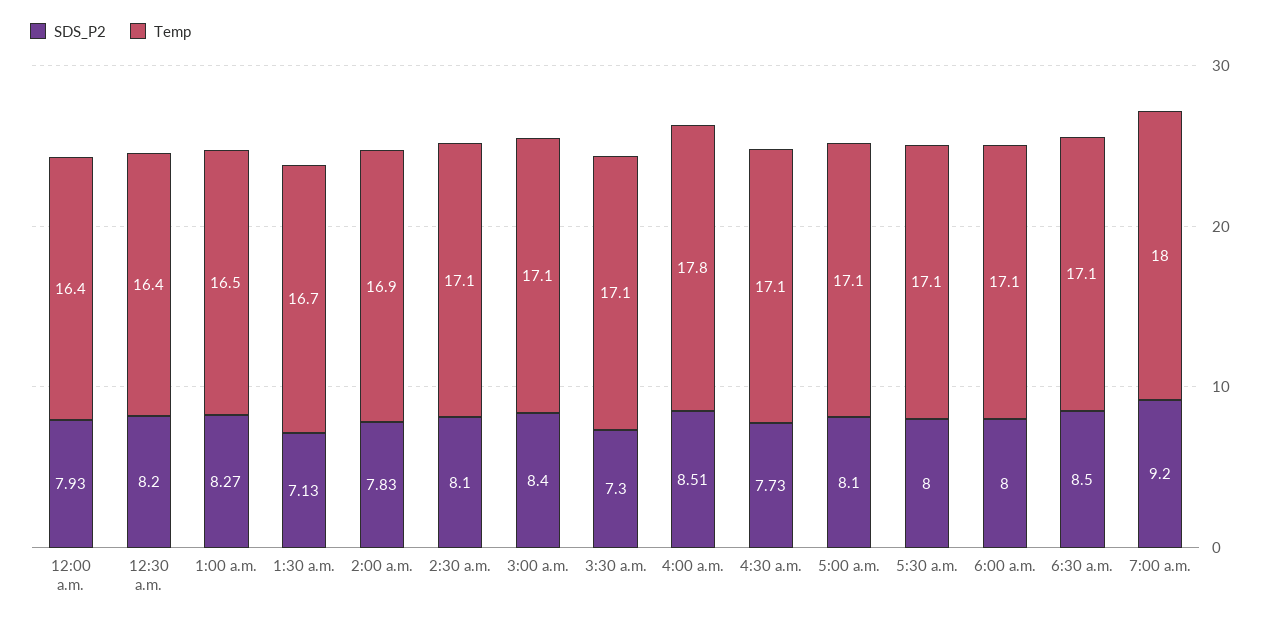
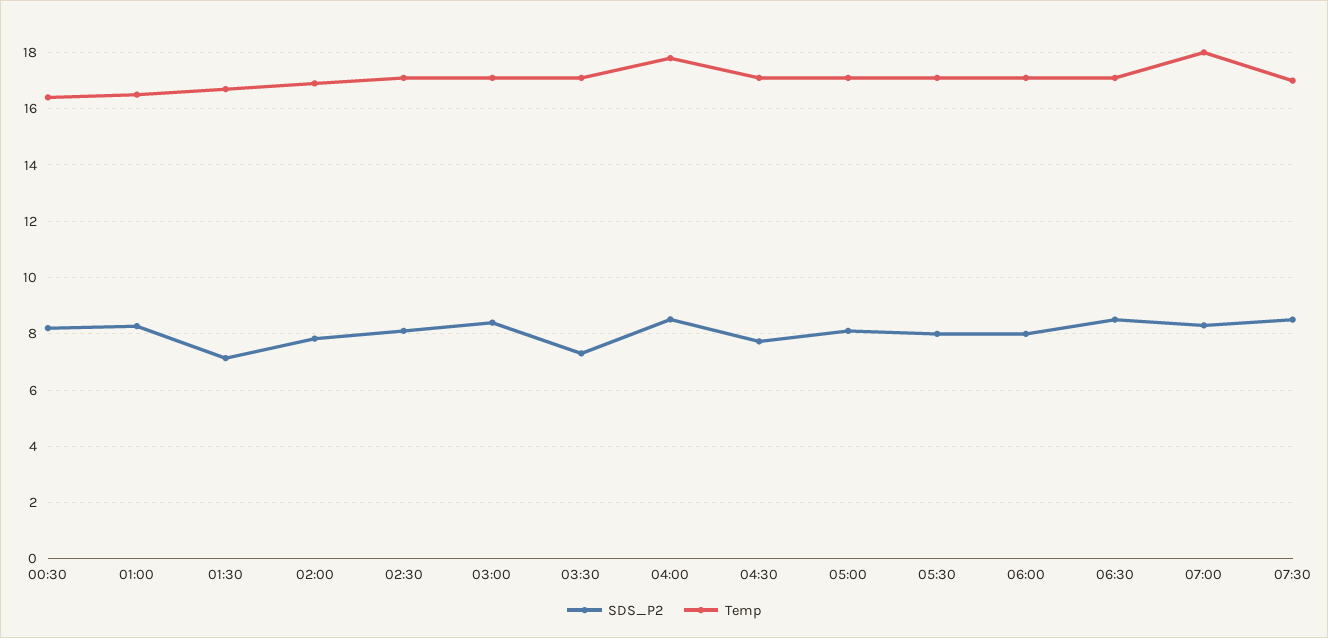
SDS_P2, 12:00 a.m.: 7.93 -> none
Temp, 12:00 a.m.: 16.4 -> none
SDS_P2, 7:00 a.m.: 9.2 -> 8.25
SDS_P2, 07:30: none -> 8.5
Temp, 07:30: none -> 17

